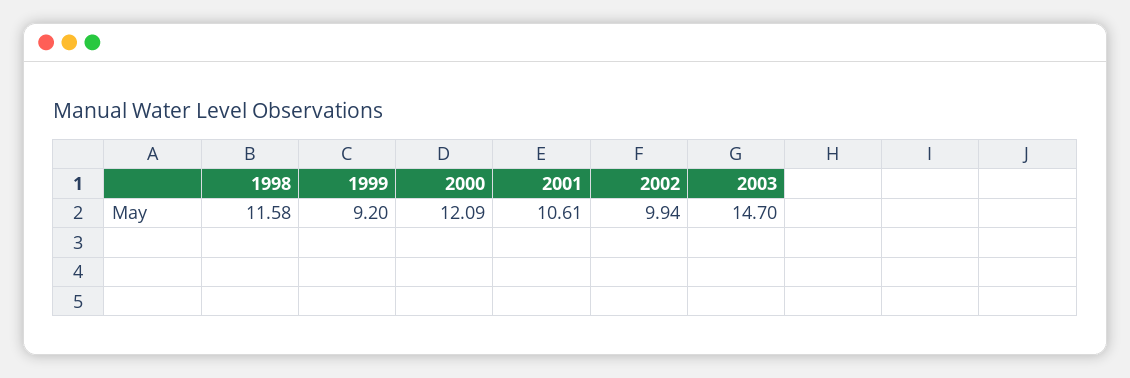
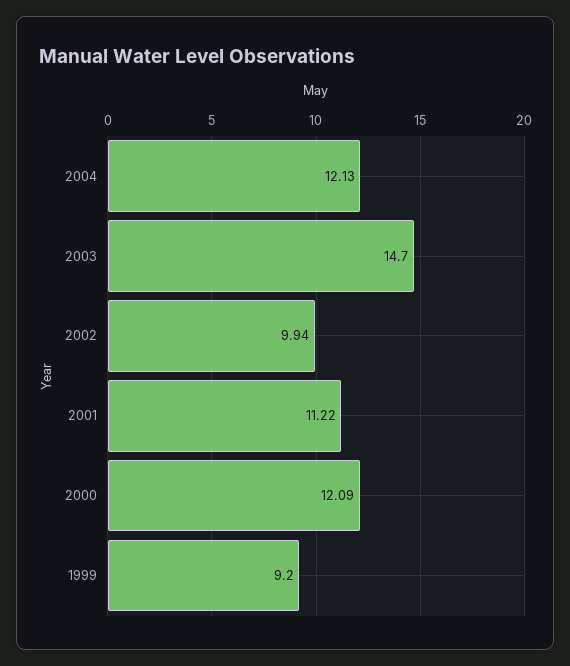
1998: 11.58 -> none
2001: 10.61 -> 11.22
2004: none -> 12.13

